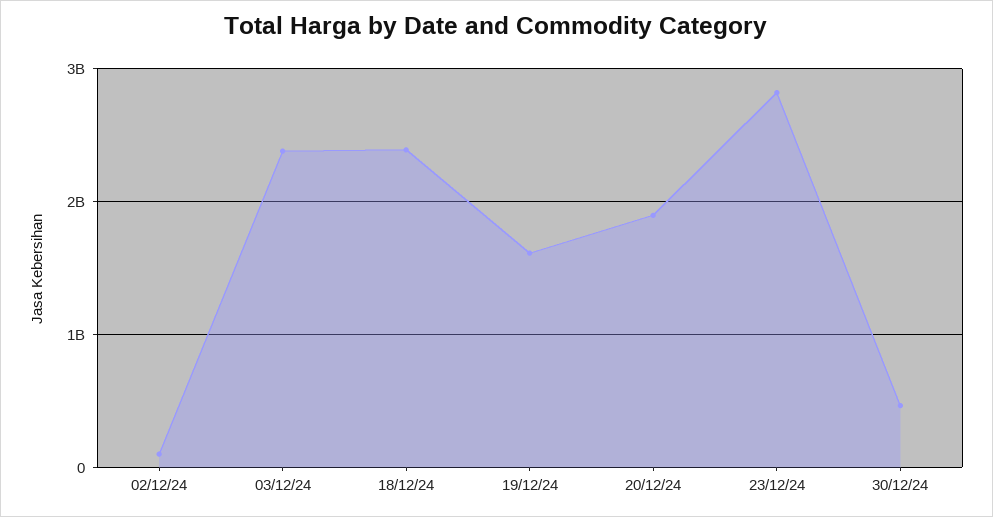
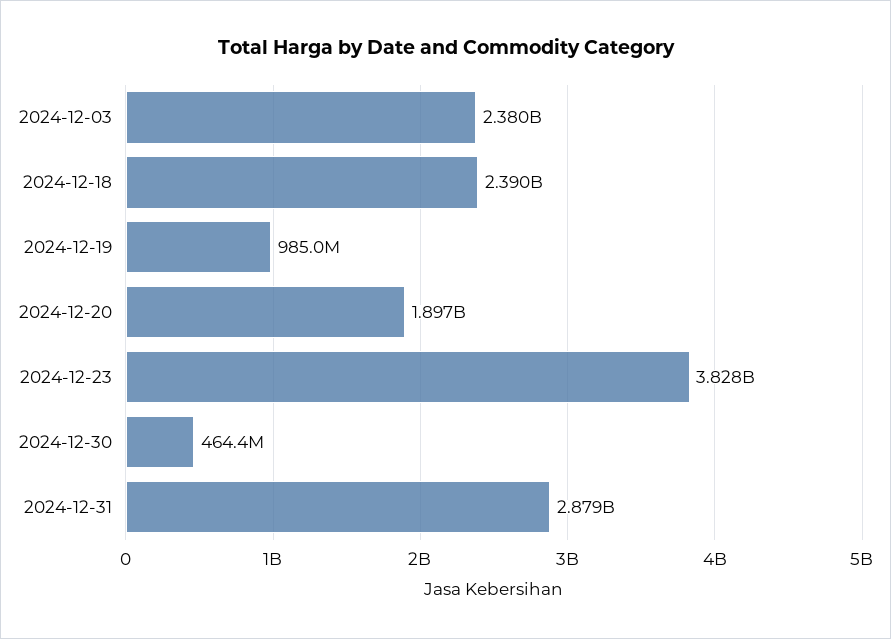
02/12/24: 100000000 -> none
19/12/24: 1600000000 -> 985000000
23/12/24: 2800000000 -> 3828000000
2024-12-31: none -> 2879000000

